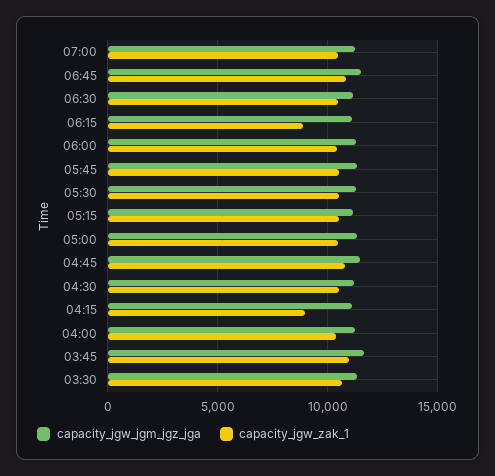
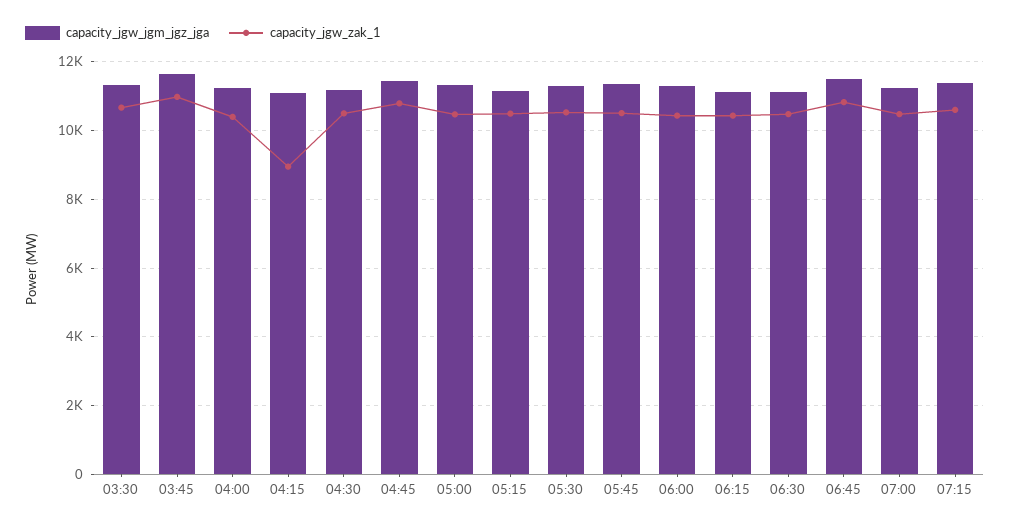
capacity_jgw_zak_1, 06:15: 9000 -> 10400
capacity_jgw_jgm_jgz_jga, 07:15: none -> 11400
capacity_jgw_zak_1, 07:15: none -> 10600

